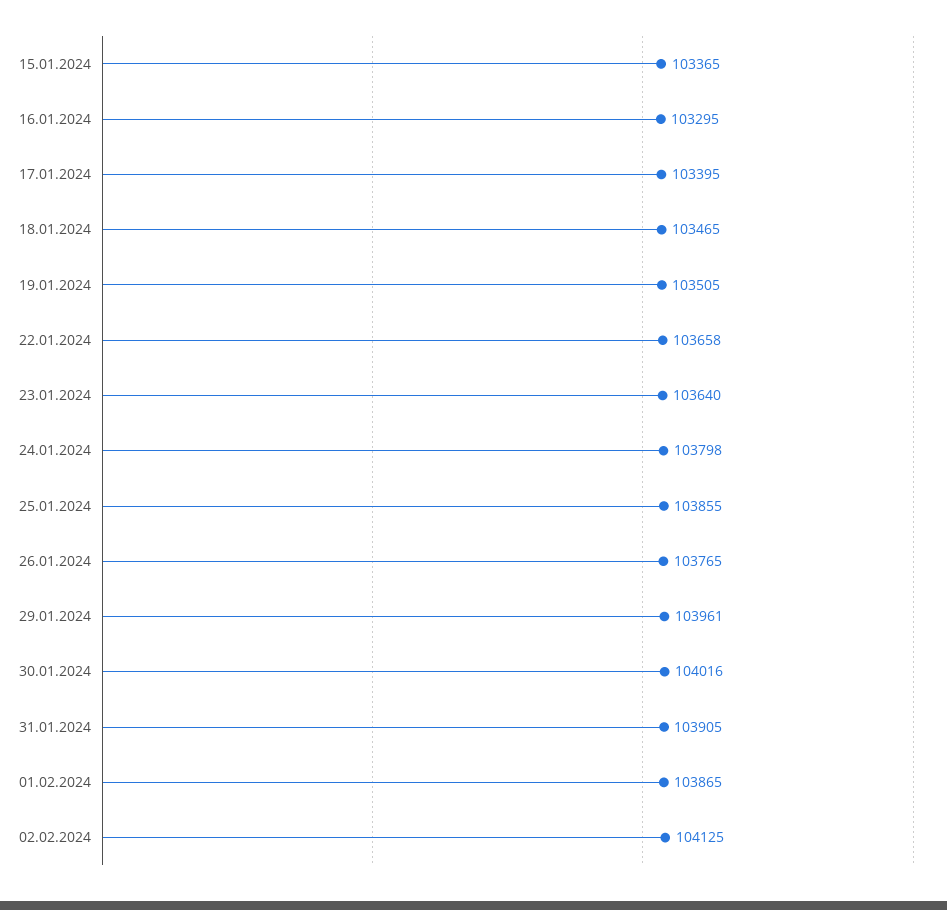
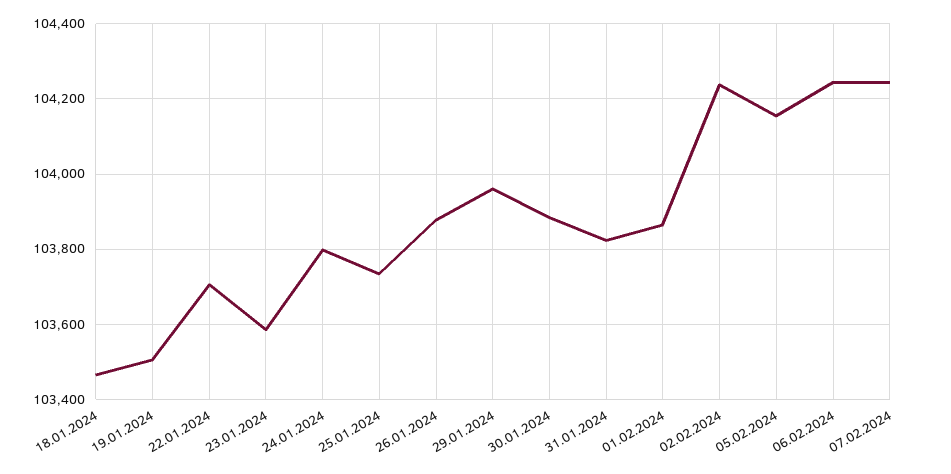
15.01.2024: 103365 -> none
16.01.2024: 103295 -> none
17.01.2024: 103395 -> none
22.01.2024: 103658 -> 103700
23.01.2024: 103640 -> 103580
25.01.2024: 103855 -> 103740
26.01.2024: 103765 -> 103880
30.01.2024: 104016 -> 103880
31.01.2024: 103905 -> 103820
02.02.2024: 104125 -> 104240
05.02.2024: none -> 104160
06.02.2024: none -> 104240
07.02.2024: none -> 104240

